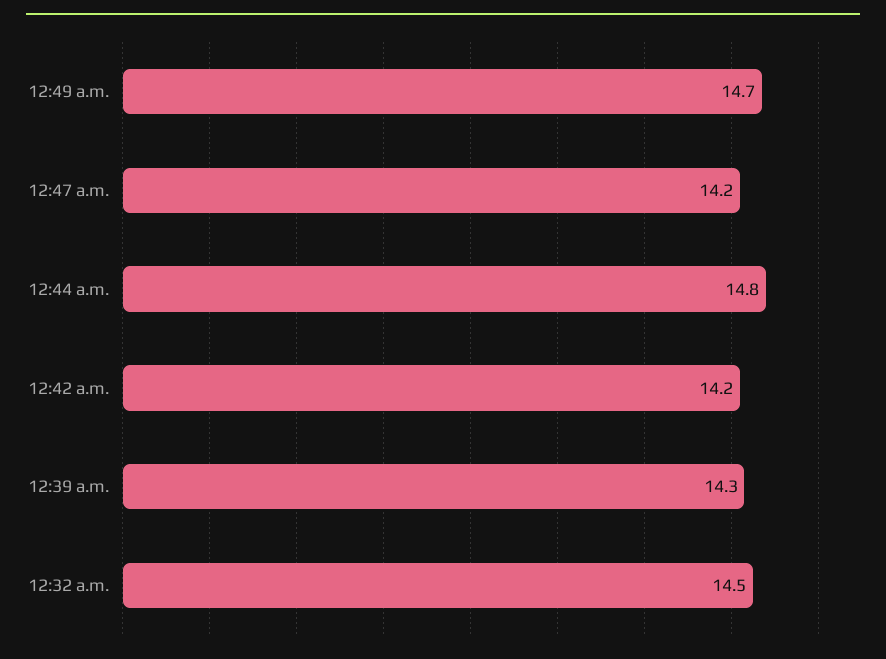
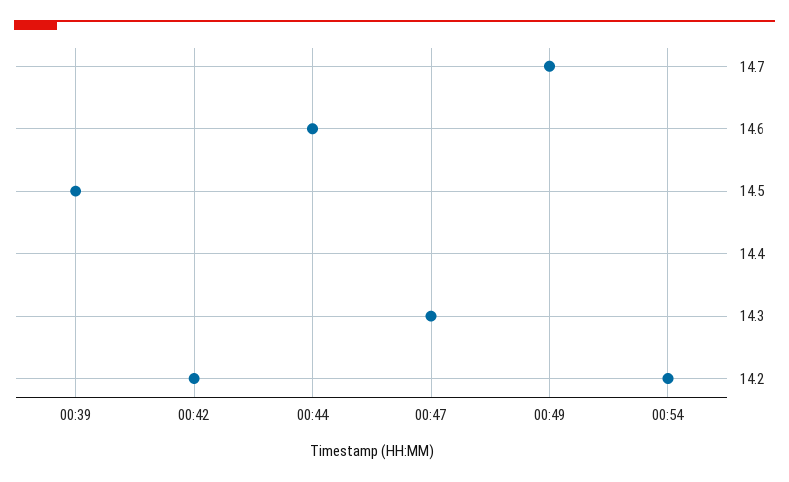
12:47 a.m.: 14.2 -> 14.3
12:44 a.m.: 14.8 -> 14.6
12:39 a.m.: 14.3 -> 14.5
12:32 a.m.: 14.5 -> none
00:54: none -> 14.2

